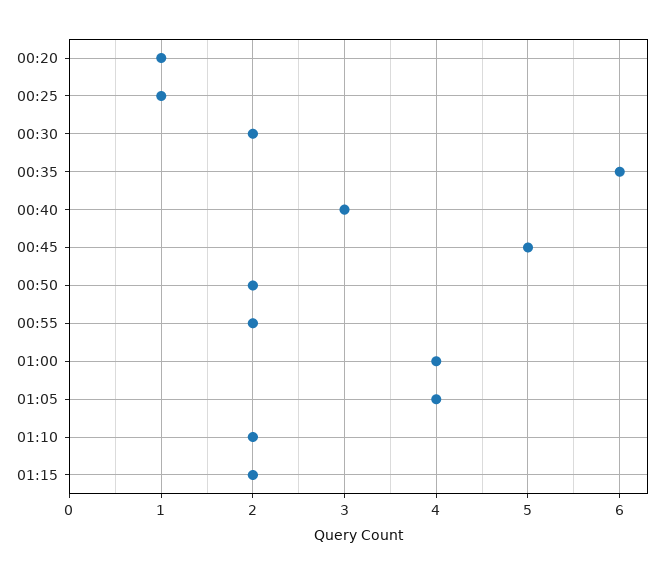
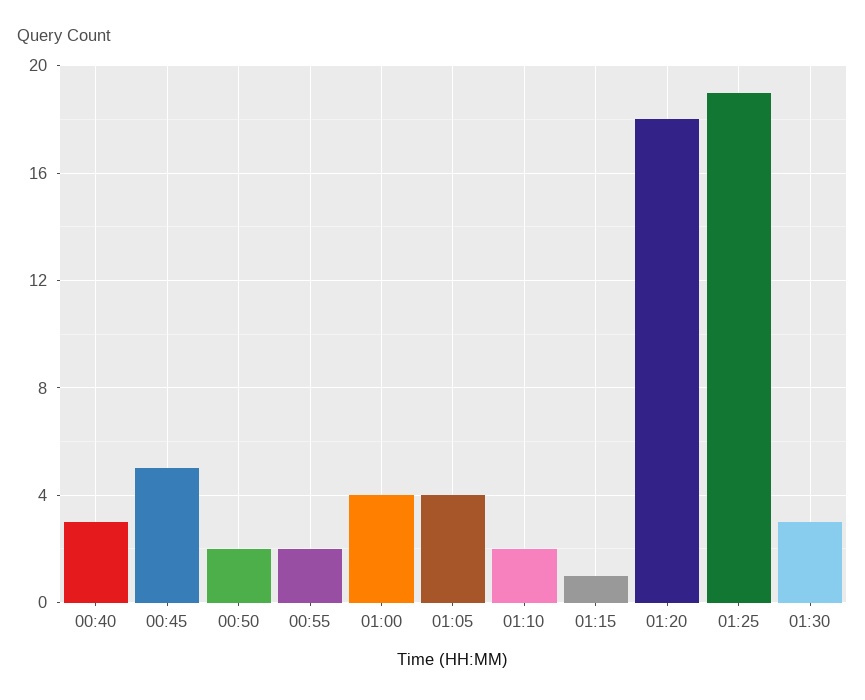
00:20: 1 -> none
00:25: 1 -> none
00:30: 2 -> none
00:35: 6 -> none
01:15: 2 -> 1
01:20: none -> 18
01:25: none -> 19
01:30: none -> 3

